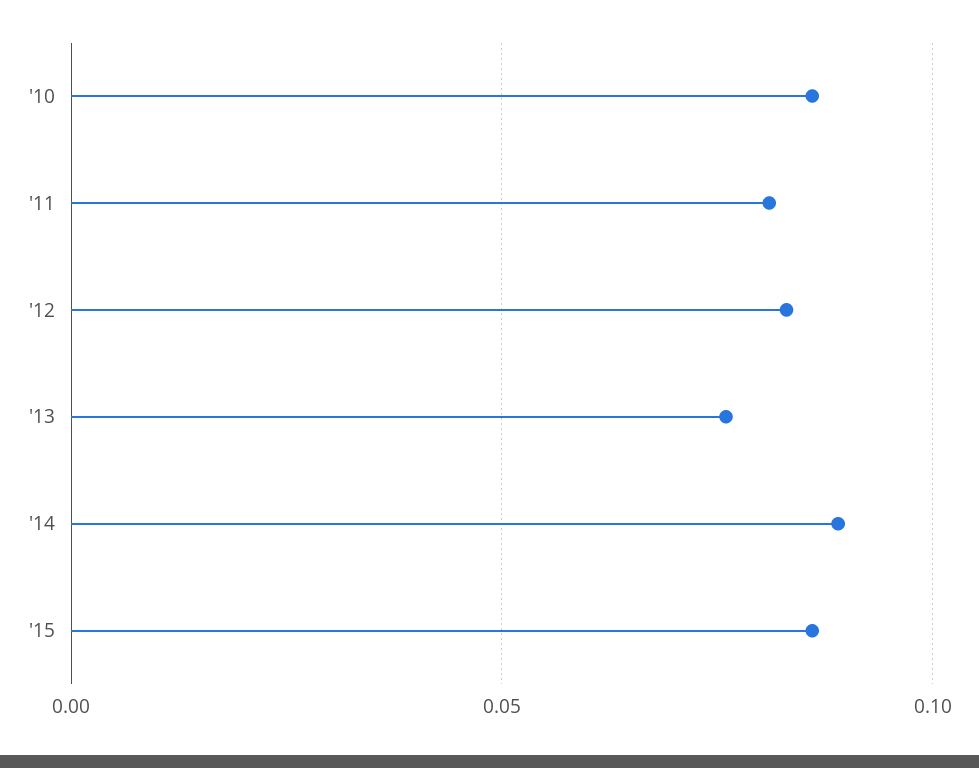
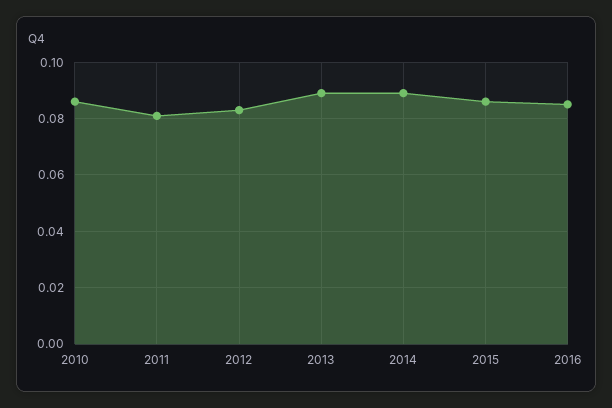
'13: 0.075 -> 0.09
2016: none -> 0.085

